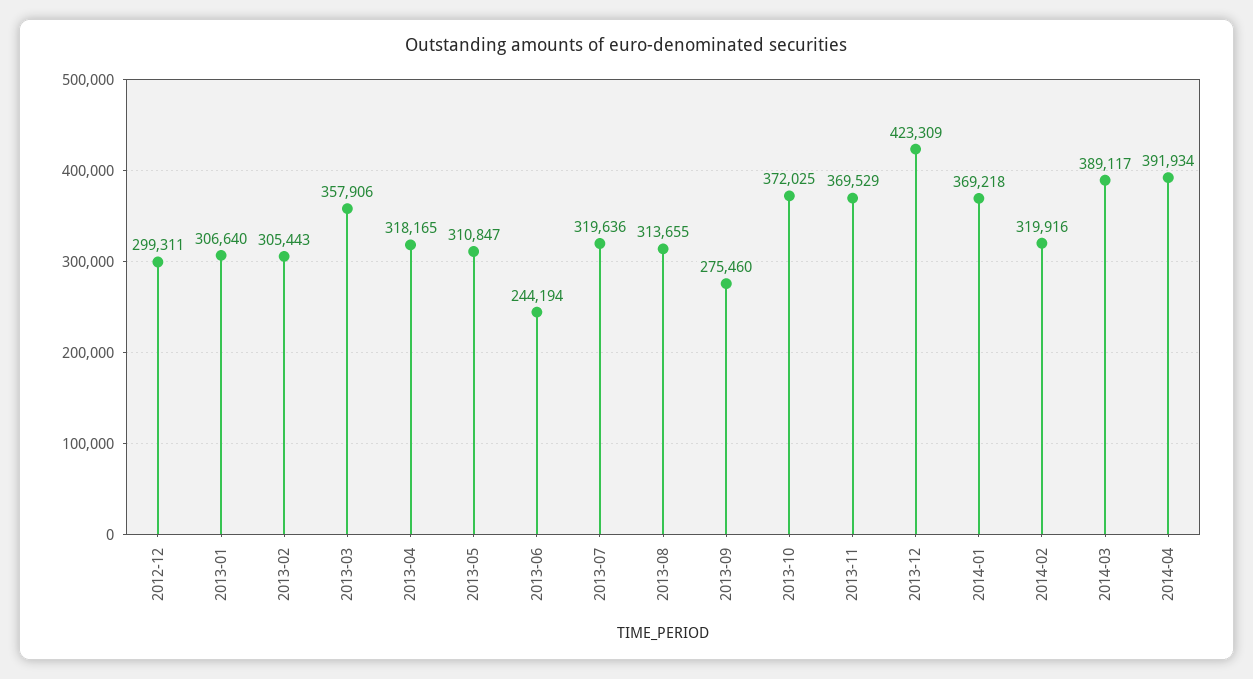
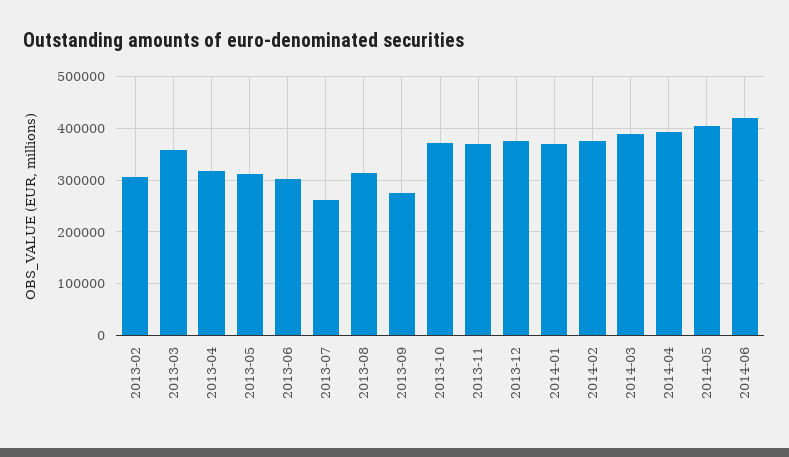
2012-12: 299311 -> none
2013-01: 306640 -> none
2013-06: 244194 -> 300000
2013-07: 319636 -> 260000
2013-12: 423309 -> 380000
2014-02: 319916 -> 380000
2014-05: none -> 400000
2014-06: none -> 420000

